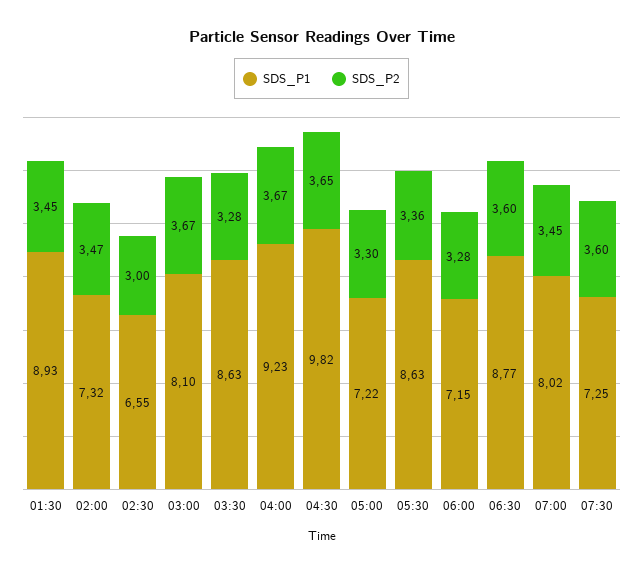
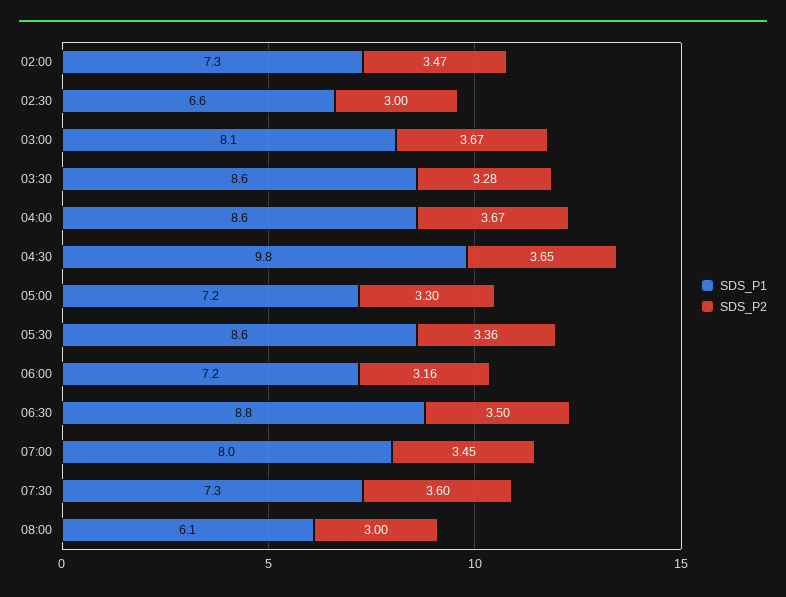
SDS_P1, 01:30: 8.93 -> none
SDS_P2, 01:30: 3.45 -> none
SDS_P1, 04:00: 9.23 -> 8.6
SDS_P2, 06:00: 3.28 -> 3.16
SDS_P2, 06:30: 3.6 -> 3.5
SDS_P1, 08:00: none -> 6.1
SDS_P2, 08:00: none -> 3

